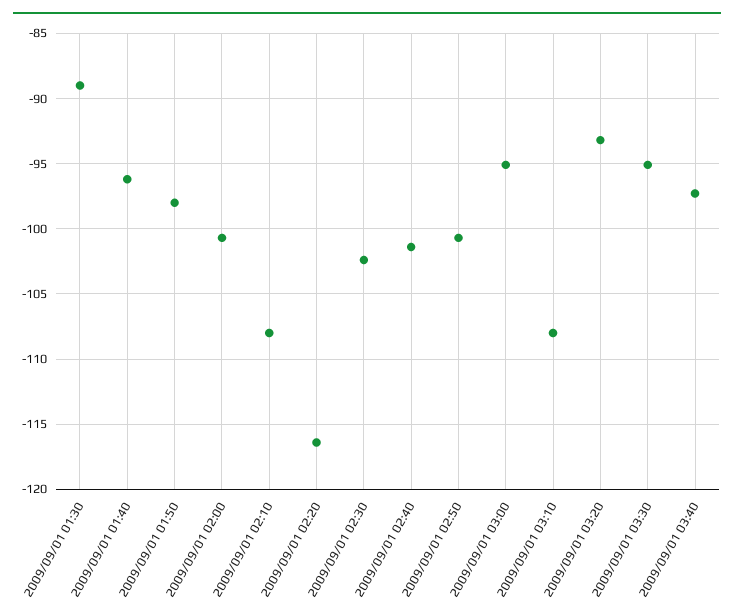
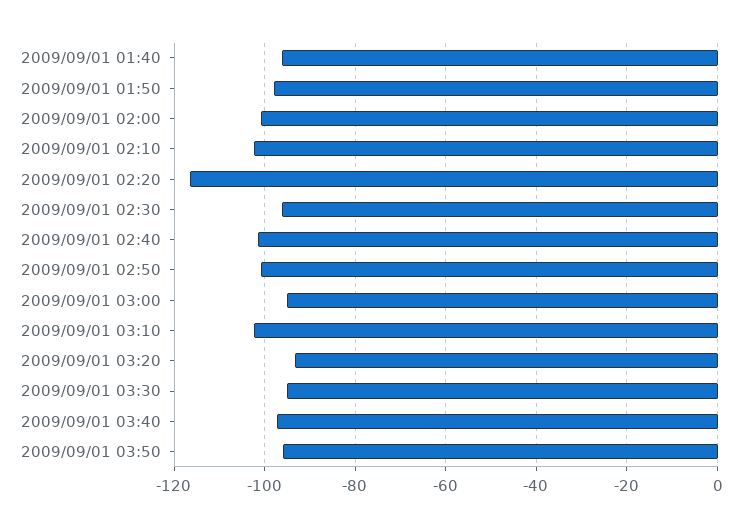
2009/09/01 01:30: -89 -> none
2009/09/01 02:10: -108 -> -102
2009/09/01 02:30: -102.5 -> -96
2009/09/01 03:10: -108 -> -102
2009/09/01 03:50: none -> -96

